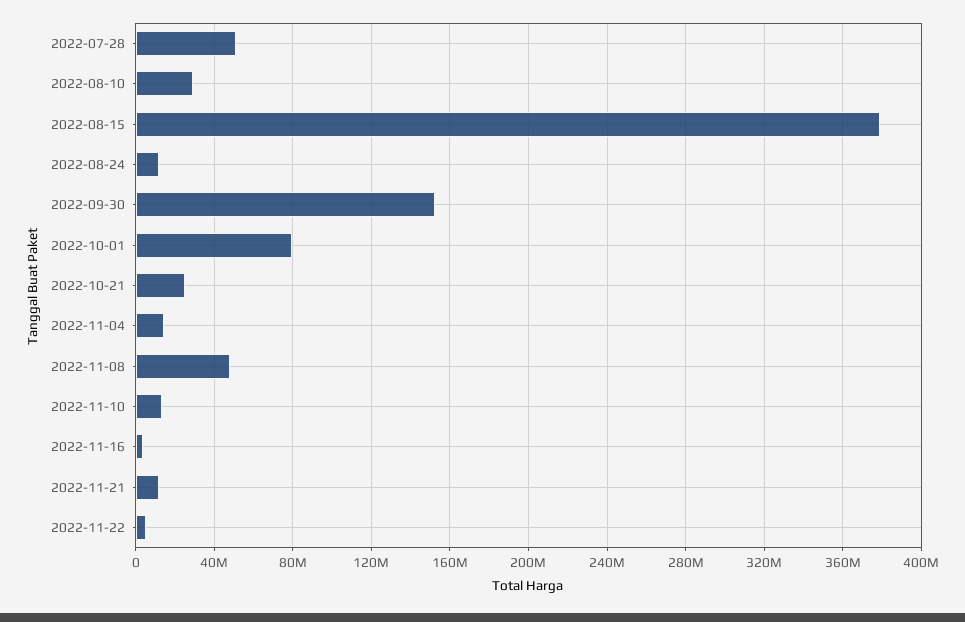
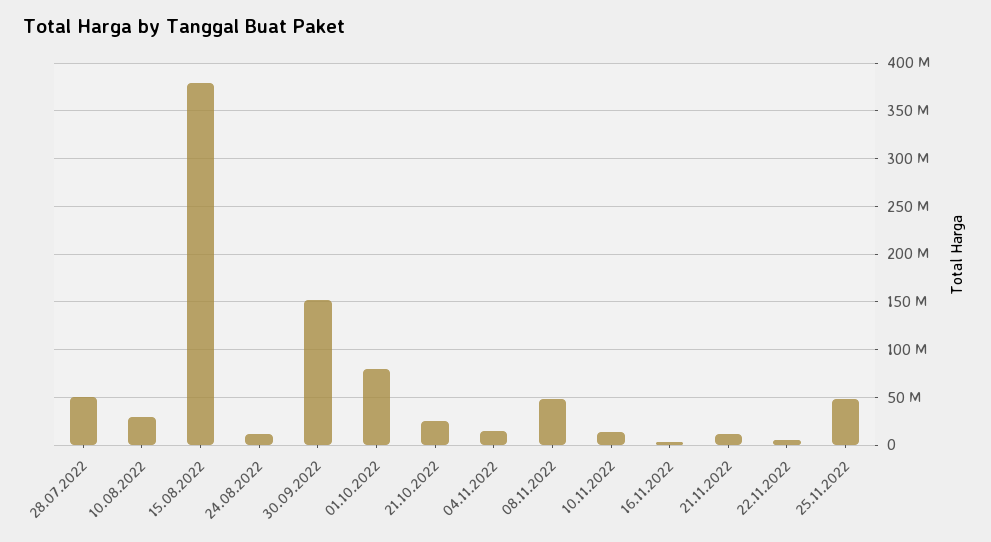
25.11.2022: none -> 50000000

